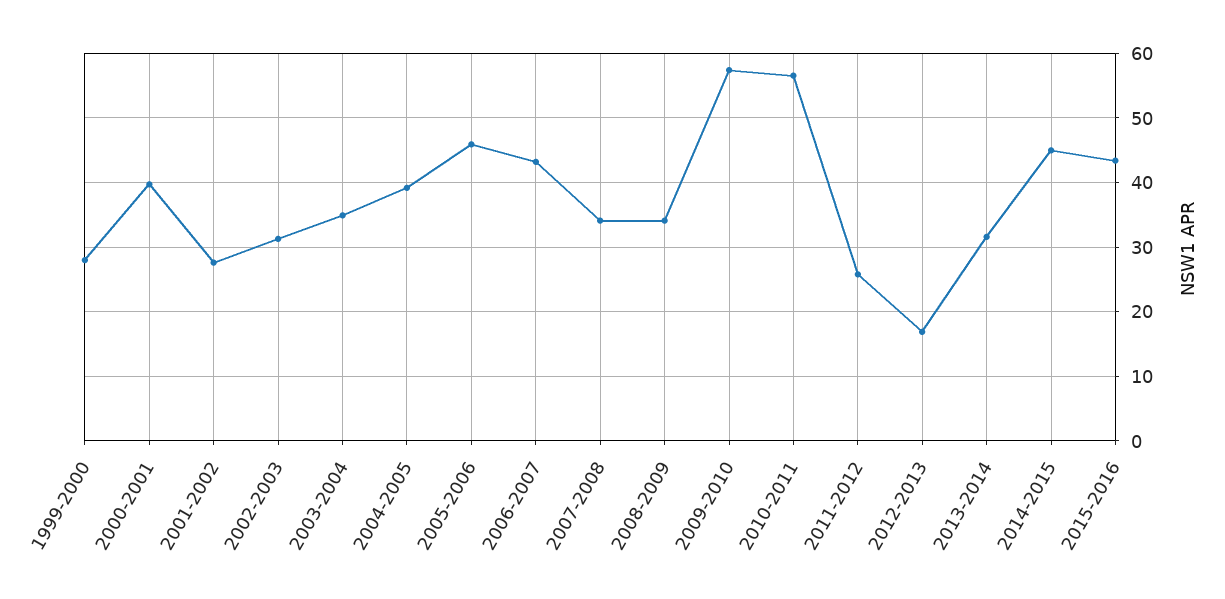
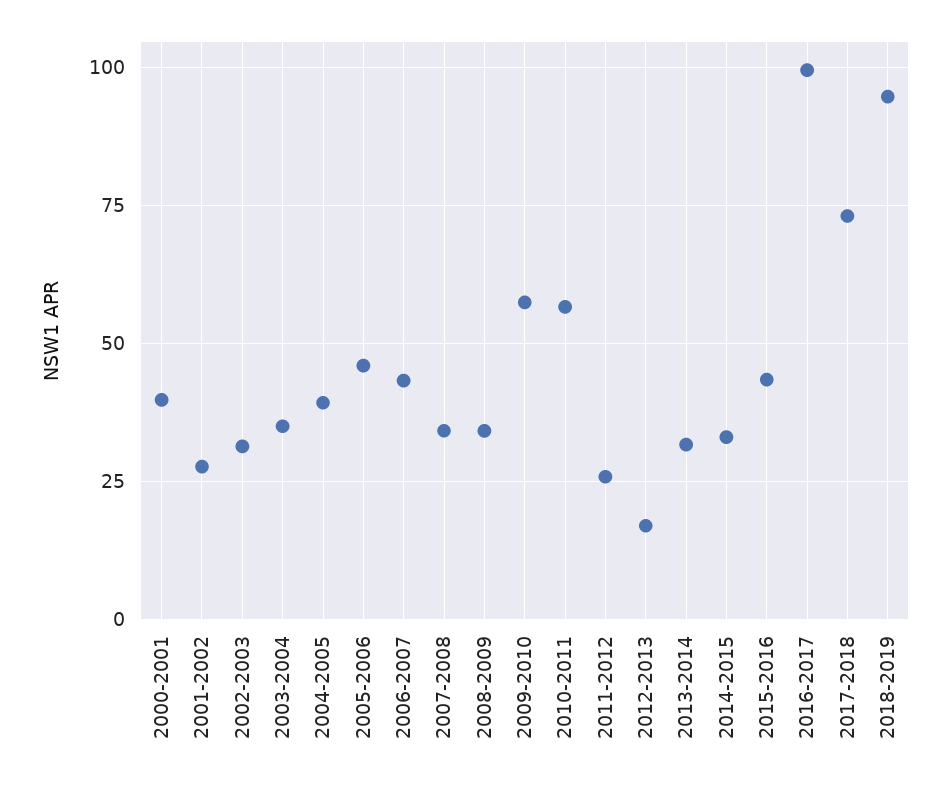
1999-2000: 28 -> none
2014-2015: 45 -> 32.5
2016-2017: none -> 100
2017-2018: none -> 72.5
2018-2019: none -> 95

